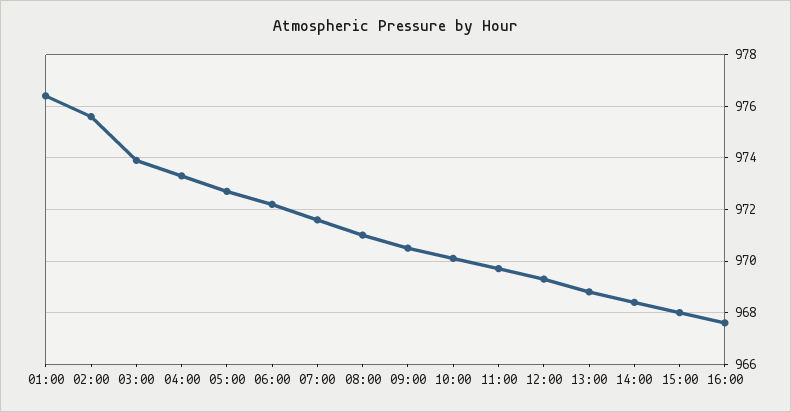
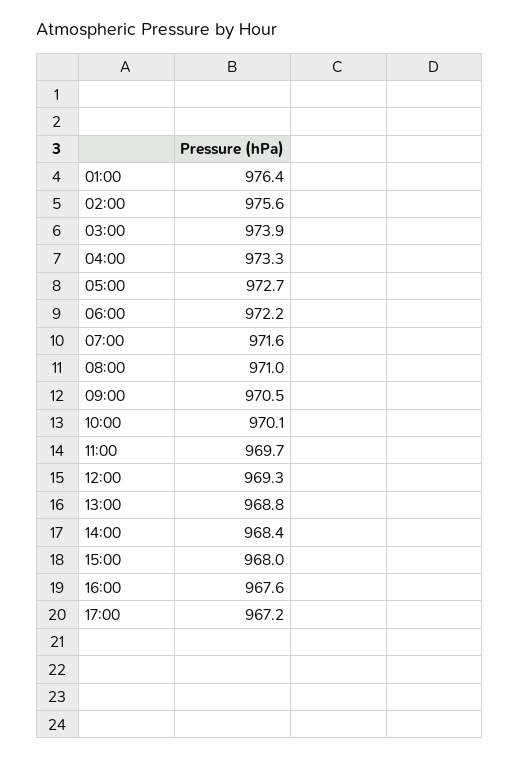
17:00: none -> 967.2

